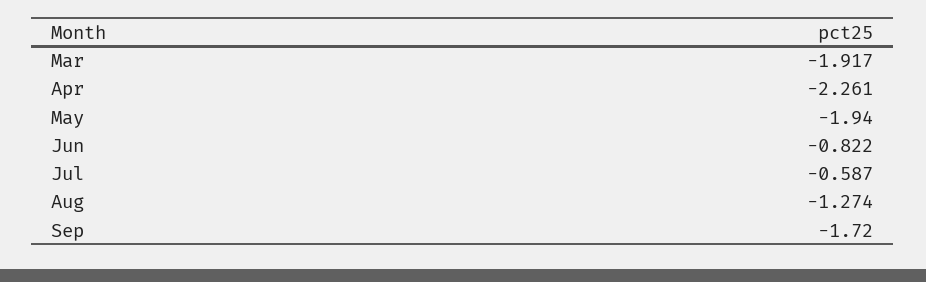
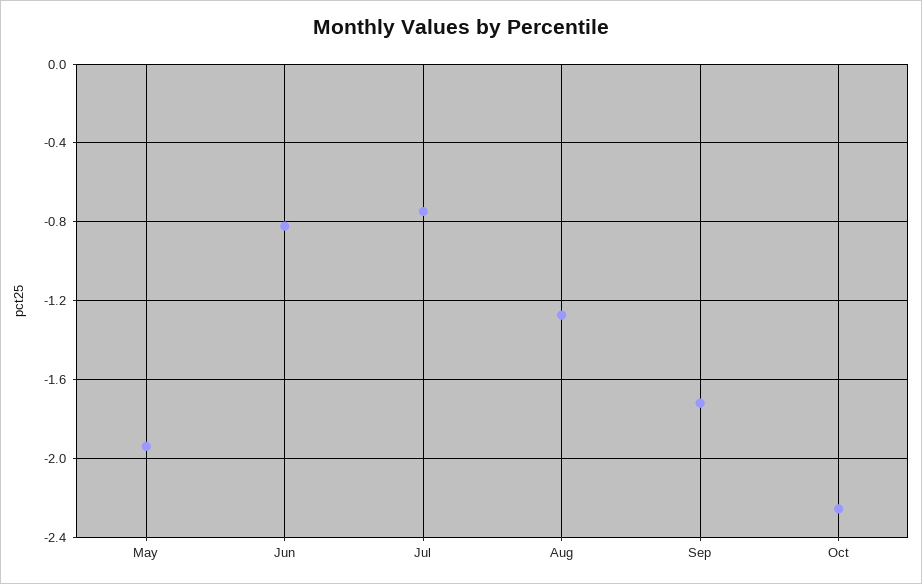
Mar: -1.917 -> none
Apr: -2.261 -> none
Jul: -0.587 -> -0.75
Oct: none -> -2.25

